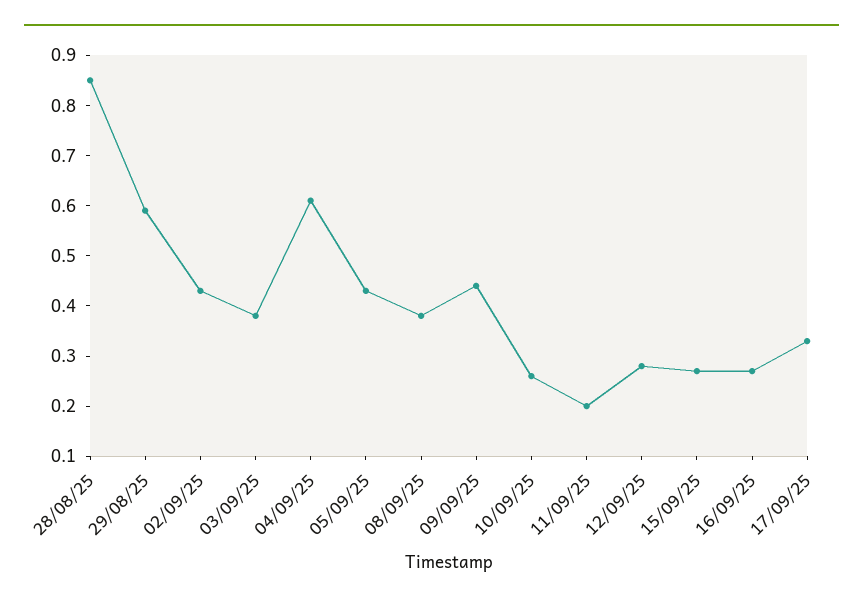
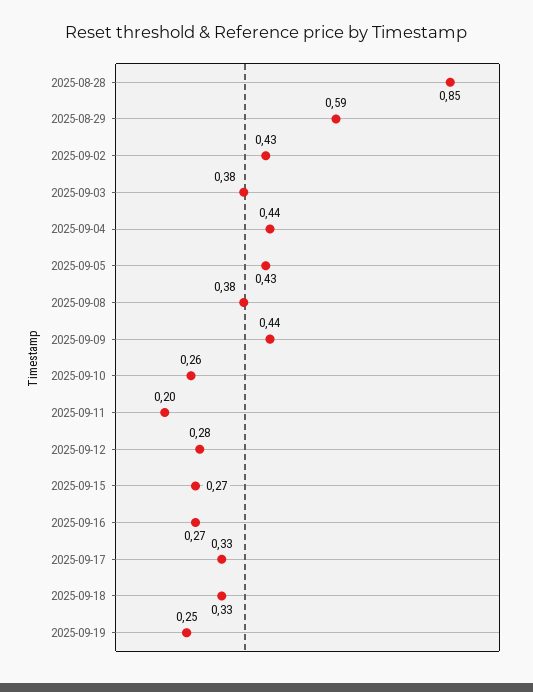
04/09/25: 0.6 -> 0.44
2025-09-18: none -> 0.33
2025-09-19: none -> 0.25

